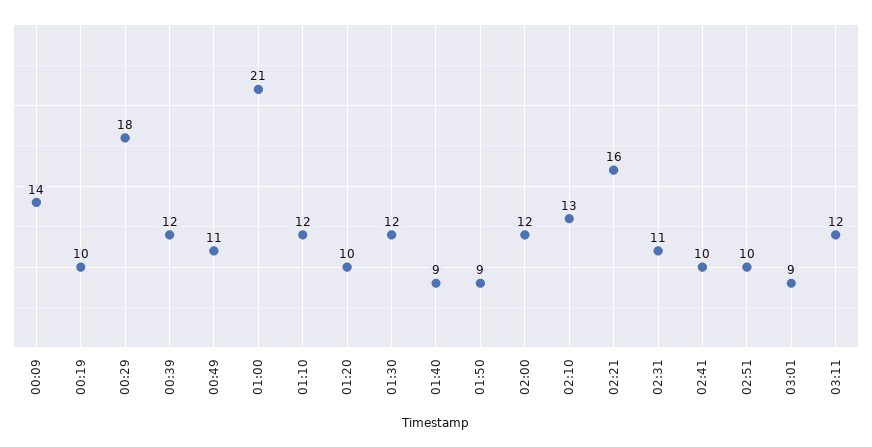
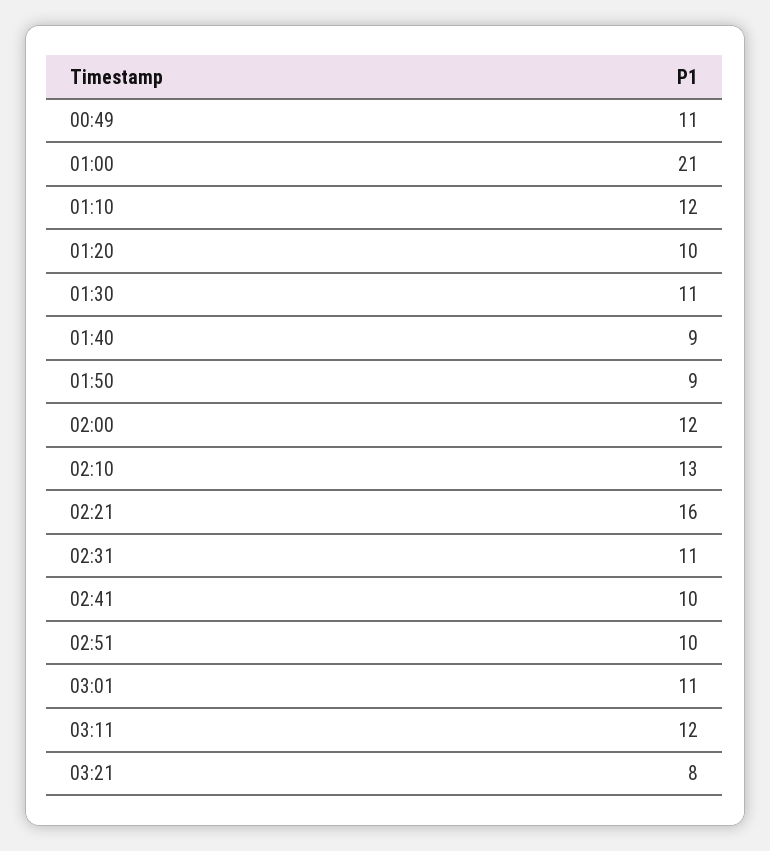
00:09: 14 -> none
00:19: 10 -> none
00:29: 18 -> none
00:39: 12 -> none
01:30: 12 -> 11
03:01: 9 -> 11
03:21: none -> 8

